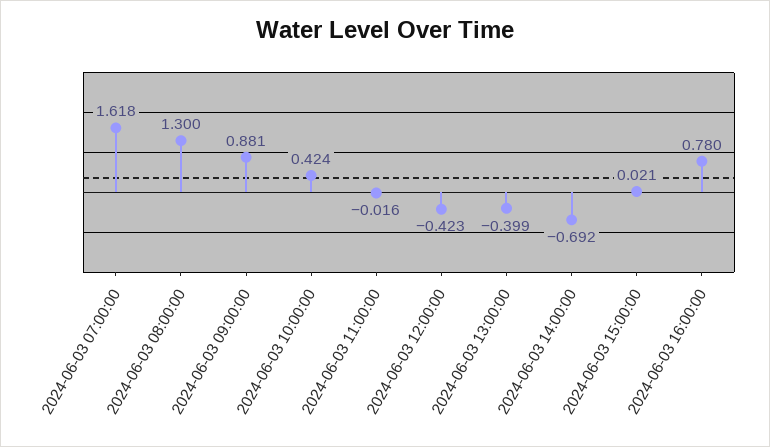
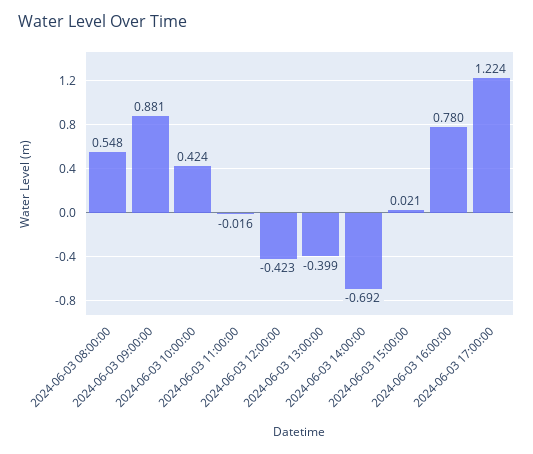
2024-06-03 07:00:00: 1.618 -> none
2024-06-03 08:00:00: 1.3 -> 0.548
2024-06-03 17:00:00: none -> 1.224

